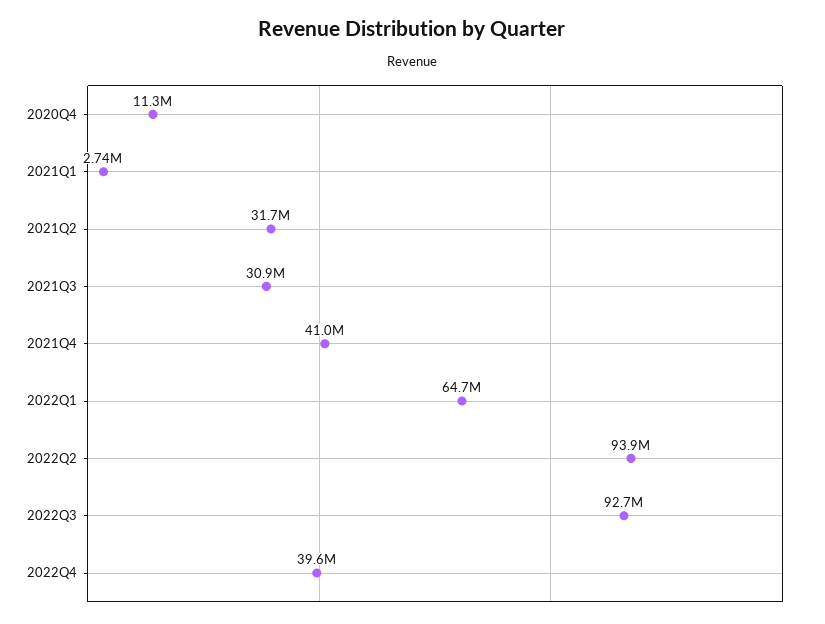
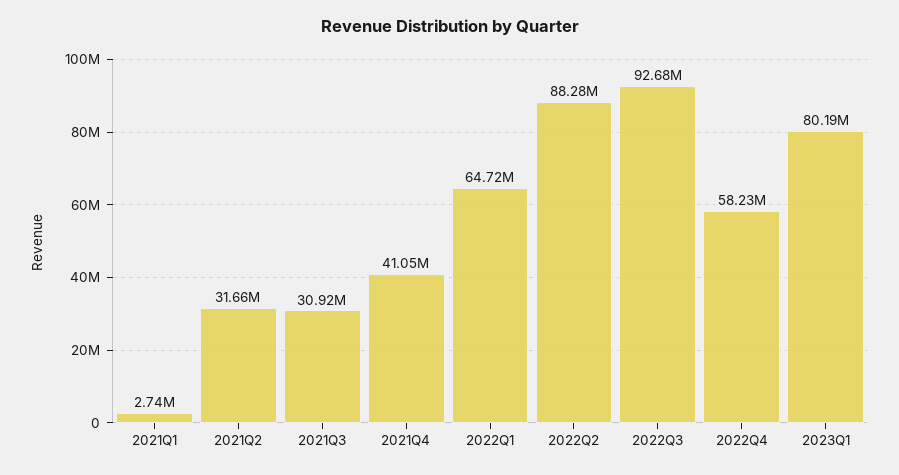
2020Q4: 11300000 -> none
2022Q2: 93900000 -> 88280000
2022Q4: 39600000 -> 58230000
2023Q1: none -> 80190000

